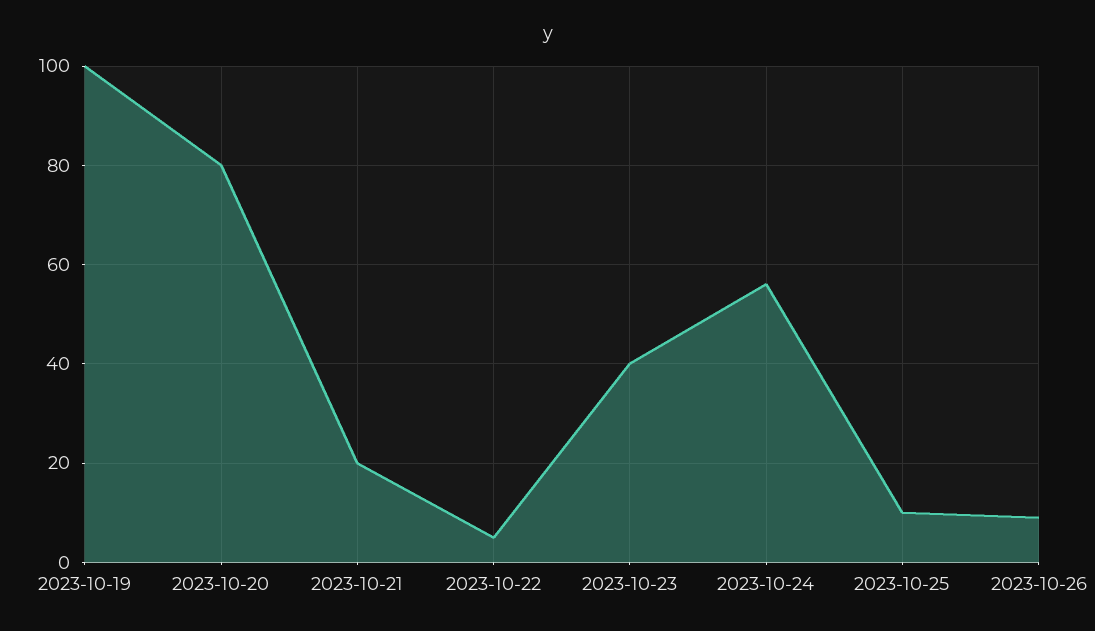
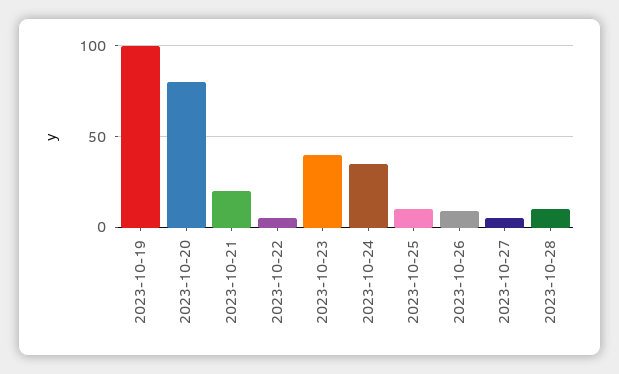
2023-10-24: 55 -> 35
2023-10-27: none -> 5
2023-10-28: none -> 10

